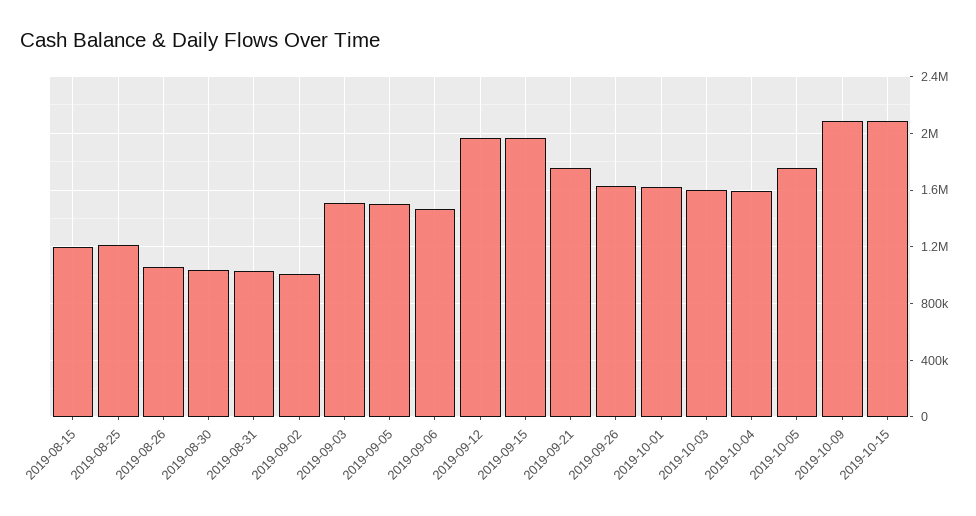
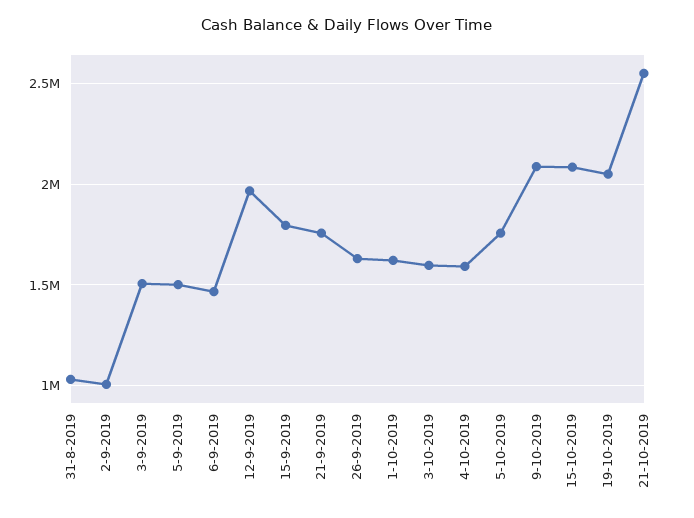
2019-08-15: 1200000 -> none
2019-08-25: 1200000 -> none
2019-08-26: 1050000 -> none
2019-08-30: 1050000 -> none
2019-09-15: 1950000 -> 1800000
19-10-2019: none -> 2050000
21-10-2019: none -> 2550000

